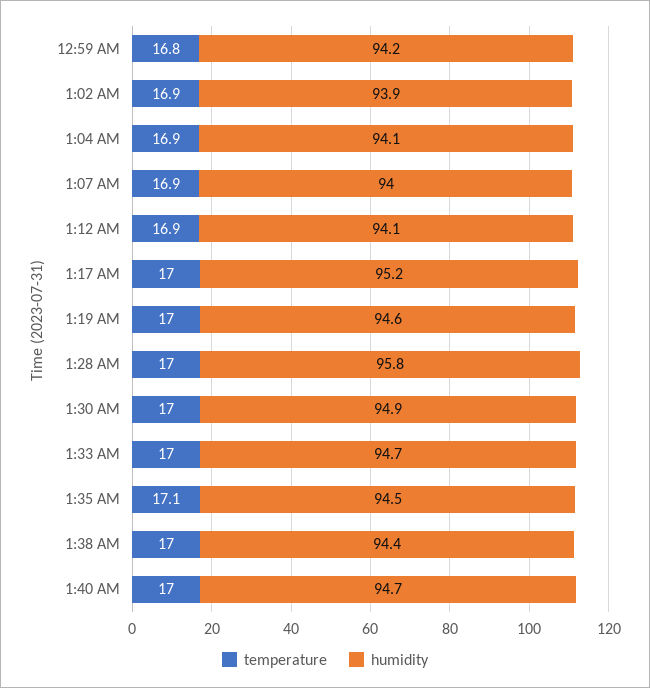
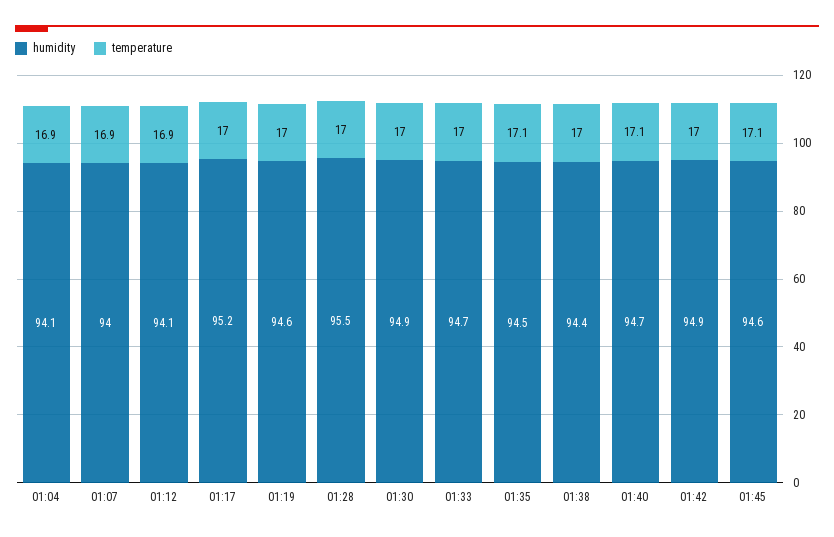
temperature, 12:59 AM: 16.8 -> none
humidity, 12:59 AM: 94.2 -> none
temperature, 1:02 AM: 16.9 -> none
humidity, 1:02 AM: 93.9 -> none
humidity, 1:28 AM: 95.8 -> 95.5
temperature, 1:40 AM: 17 -> 17.1
humidity, 01:42: none -> 94.9
temperature, 01:42: none -> 17
humidity, 01:45: none -> 94.6
temperature, 01:45: none -> 17.1

